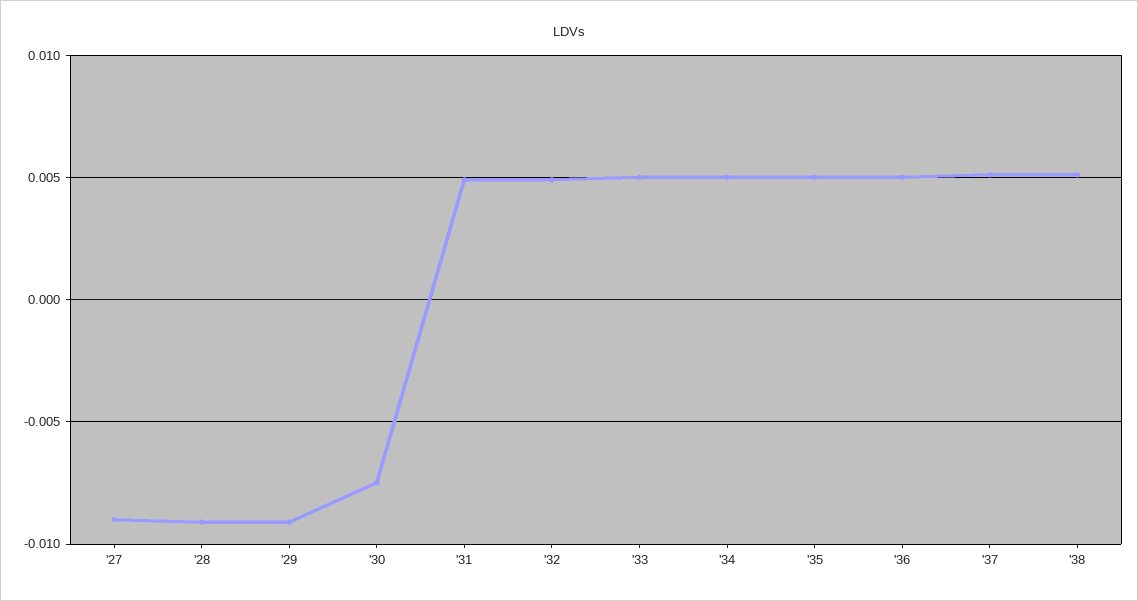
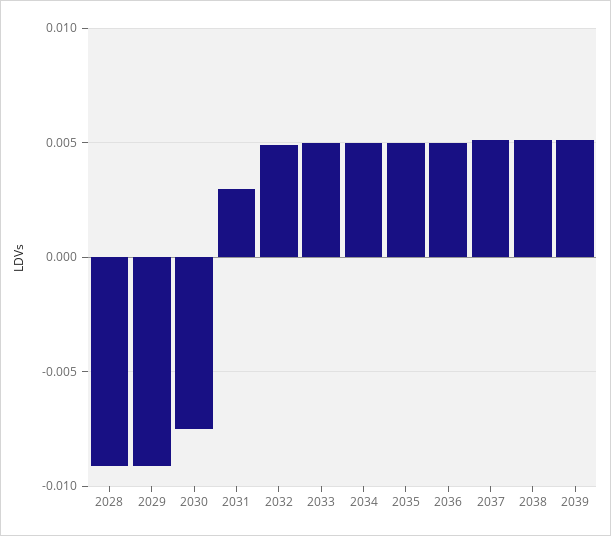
'27: -0.009 -> none
'31: 0.005 -> 0.003
2039: none -> 0.005

